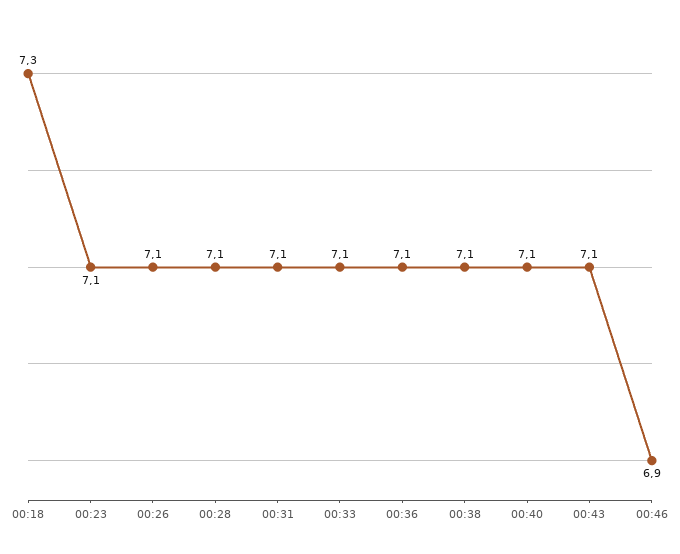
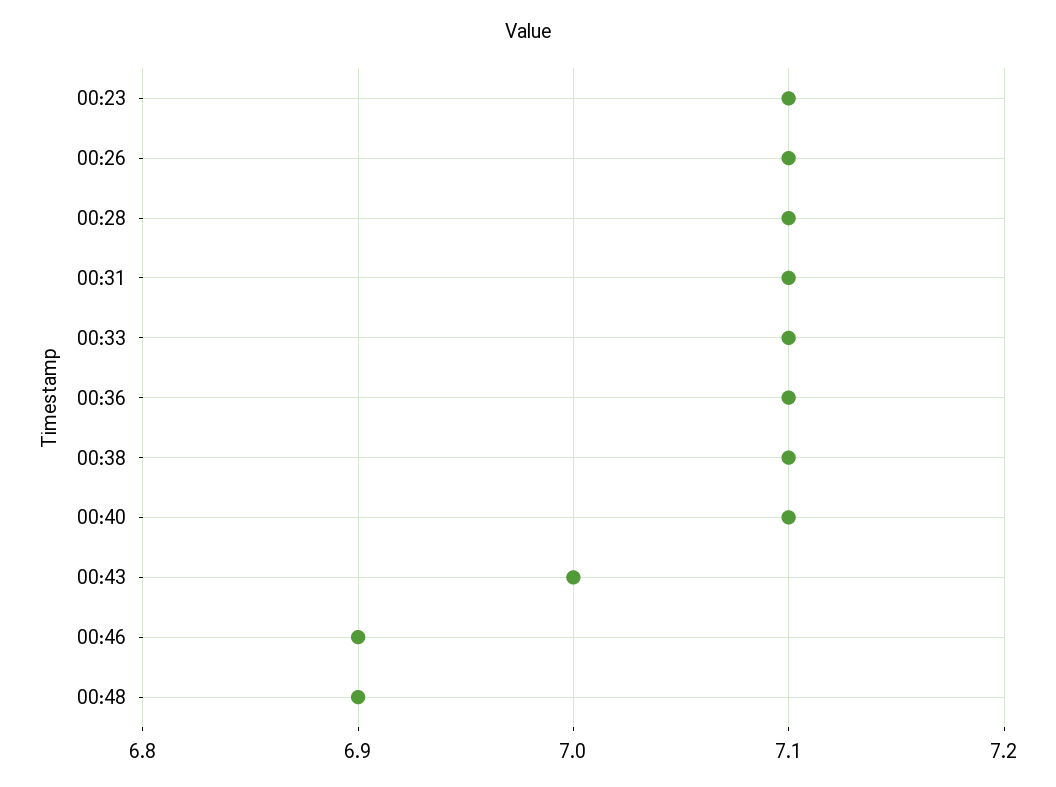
00:18: 7.3 -> none
00:43: 7.1 -> 7
00:48: none -> 6.9

